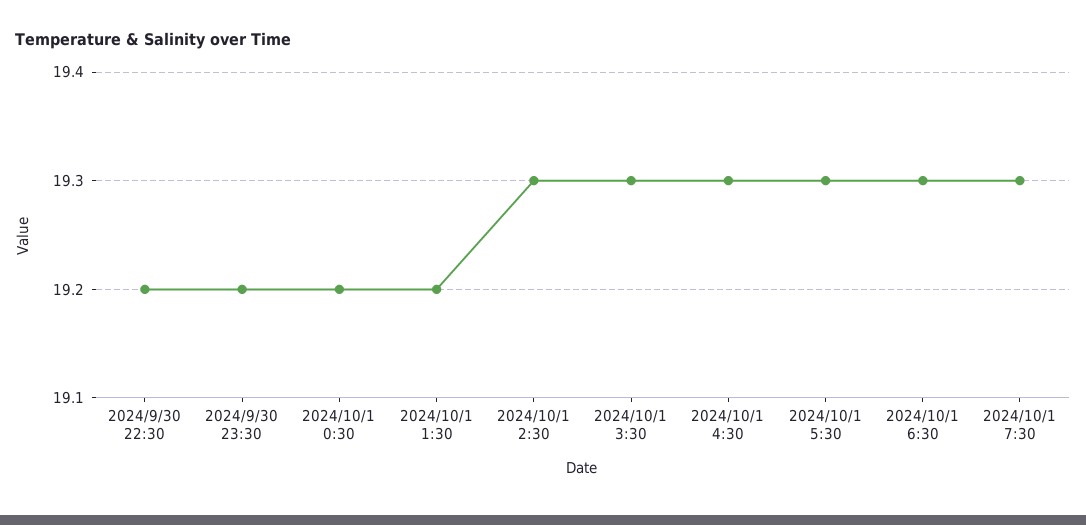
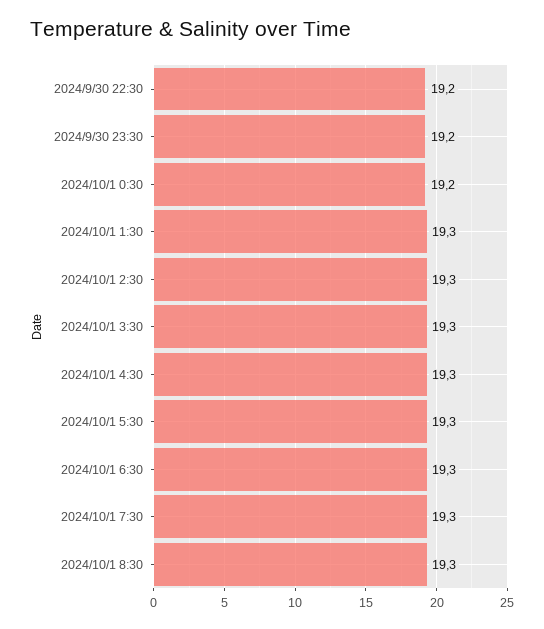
2024/10/1 1:30: 19.2 -> 19.3
2024/10/1 8:30: none -> 19.3

